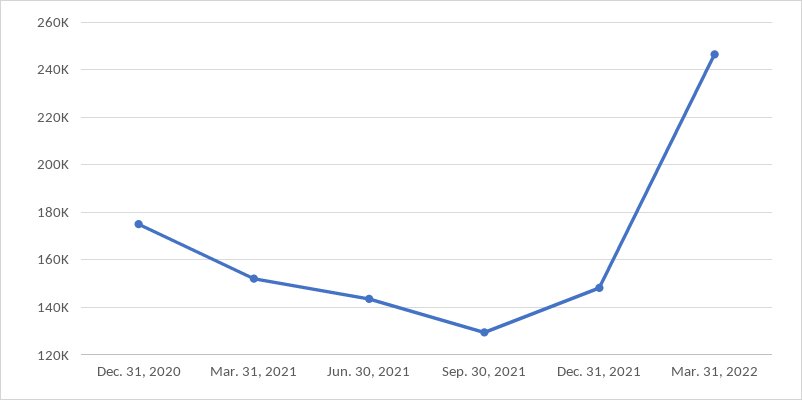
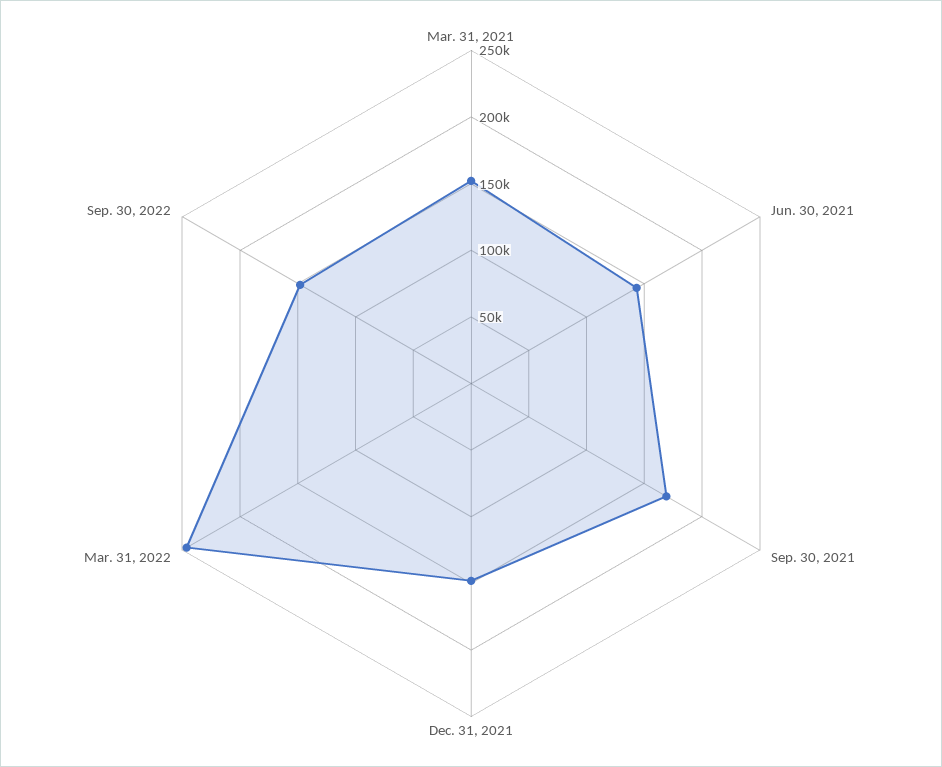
Dec. 31, 2020: 175000 -> none
Sep. 30, 2021: 130000 -> 170000
Sep. 30, 2022: none -> 150000

